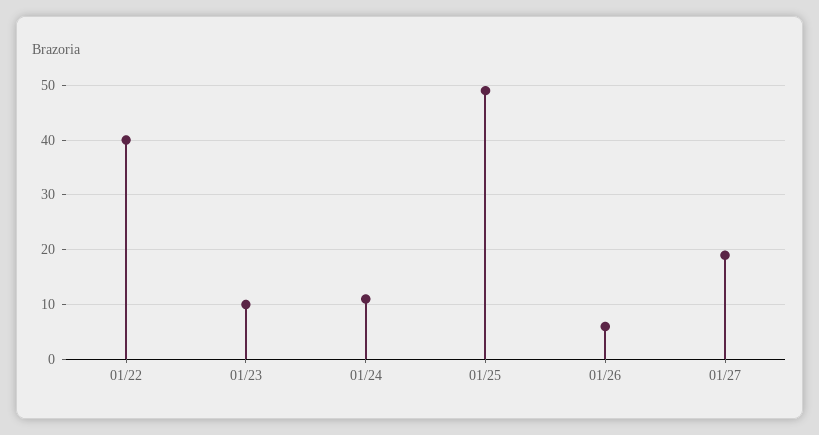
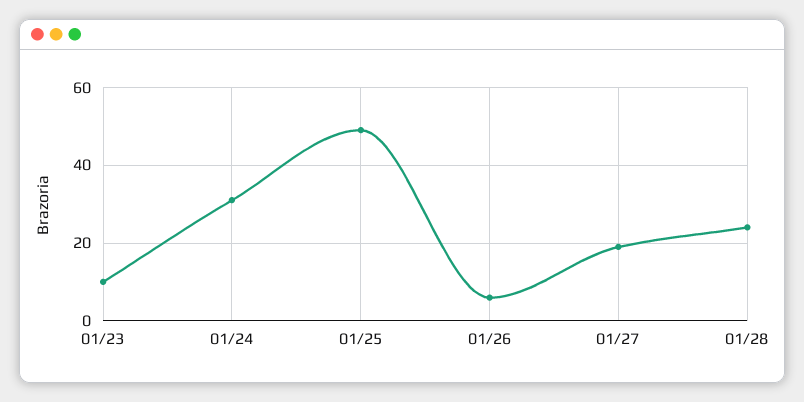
01/22: 40 -> none
01/24: 10 -> 30
01/28: none -> 25

